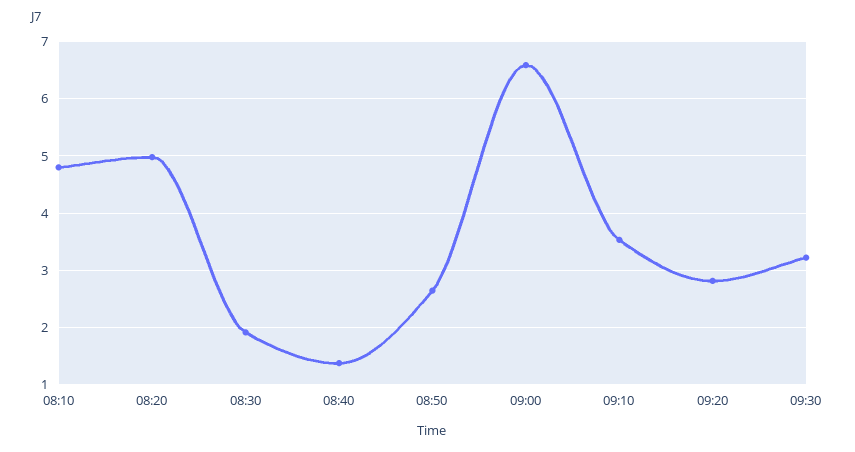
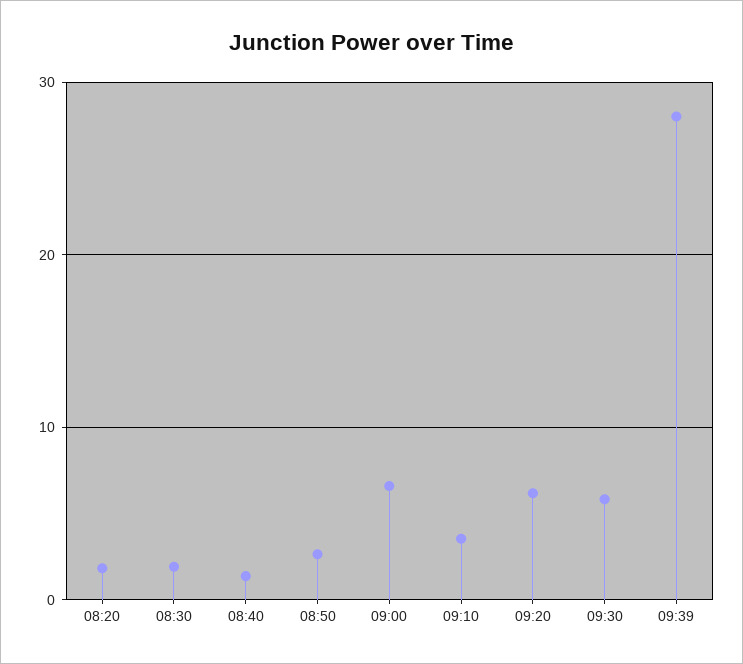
08:10: 4.8 -> none
08:20: 5 -> 2
09:20: 2.8 -> 6
09:30: 3.2 -> 6
09:39: none -> 28

